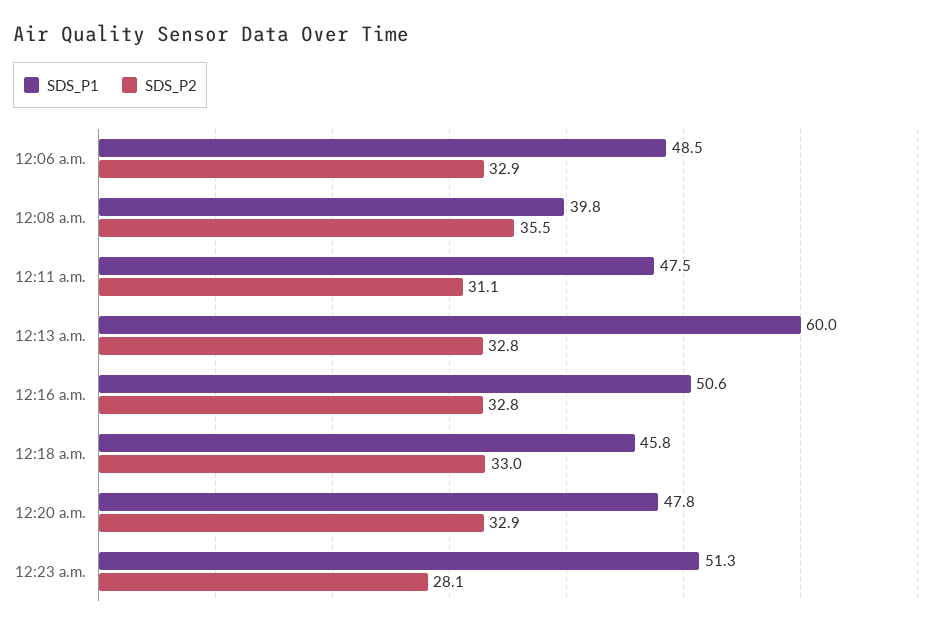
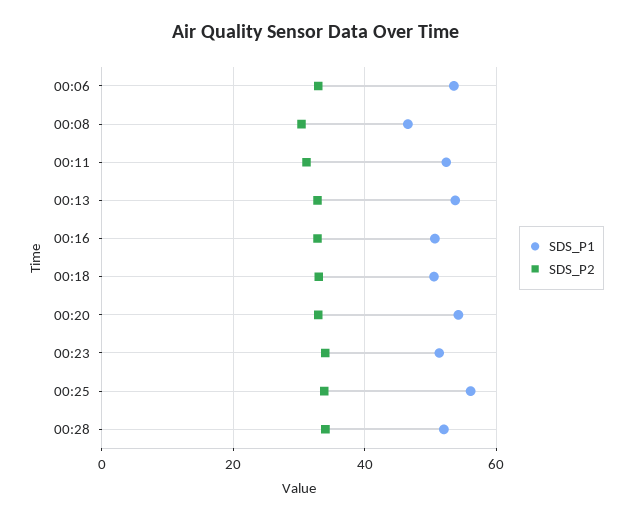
SDS_P1, 12:06 a.m.: 48.5 -> 54
SDS_P1, 12:08 a.m.: 39.8 -> 46
SDS_P2, 12:08 a.m.: 35.5 -> 30
SDS_P1, 12:11 a.m.: 47.5 -> 52
SDS_P1, 12:13 a.m.: 60 -> 54
SDS_P1, 12:18 a.m.: 45.8 -> 50
SDS_P1, 12:20 a.m.: 47.8 -> 54
SDS_P2, 12:23 a.m.: 28.1 -> 34
SDS_P1, 00:25: none -> 56
SDS_P2, 00:25: none -> 34
SDS_P1, 00:28: none -> 52
SDS_P2, 00:28: none -> 34

